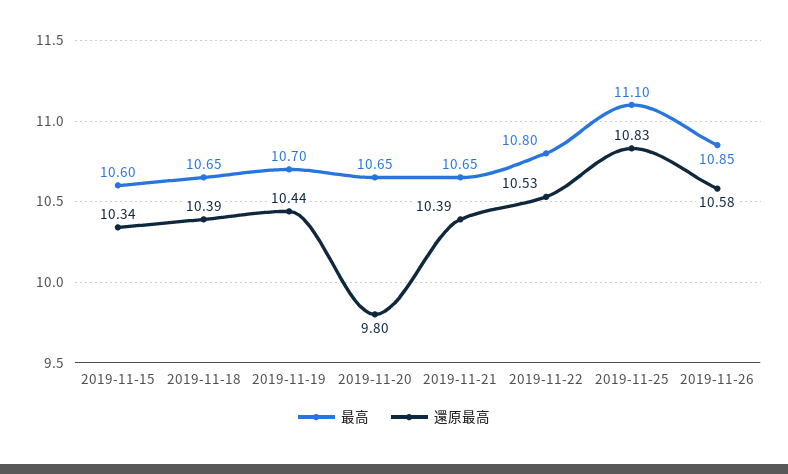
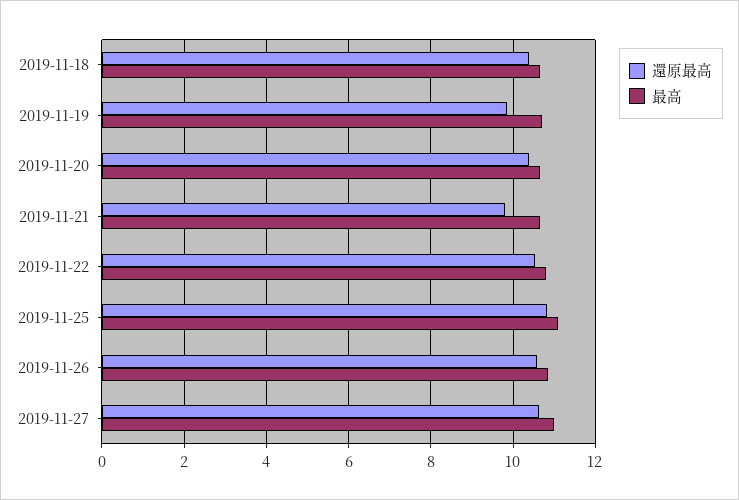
最高, 2019-11-15: 10.6 -> none
還原最高, 2019-11-15: 10.34 -> none
還原最高, 2019-11-19: 10.44 -> 9.8
還原最高, 2019-11-20: 9.8 -> 10.4
還原最高, 2019-11-21: 10.39 -> 9.8
還原最高, 2019-11-27: none -> 10.6
最高, 2019-11-27: none -> 11

